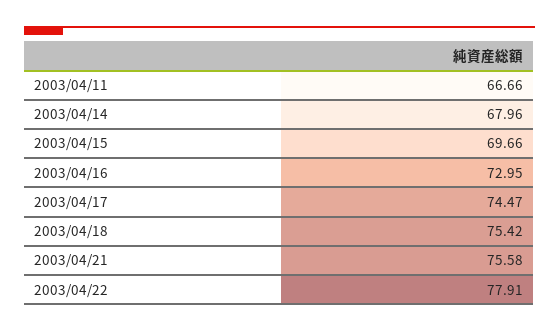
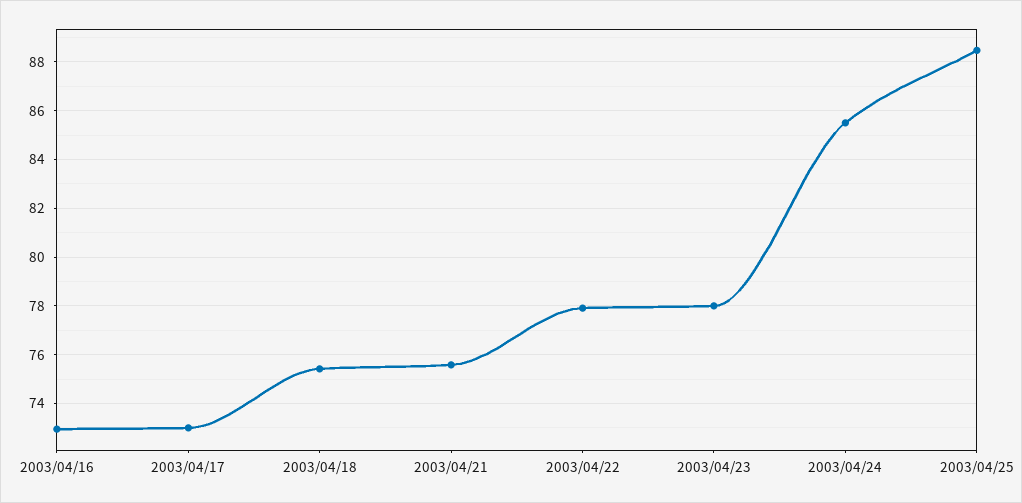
2003/04/11: 66.66 -> none
2003/04/14: 67.96 -> none
2003/04/15: 69.66 -> none
2003/04/17: 74.47 -> 73
2003/04/23: none -> 78
2003/04/24: none -> 85.5
2003/04/25: none -> 88.5

